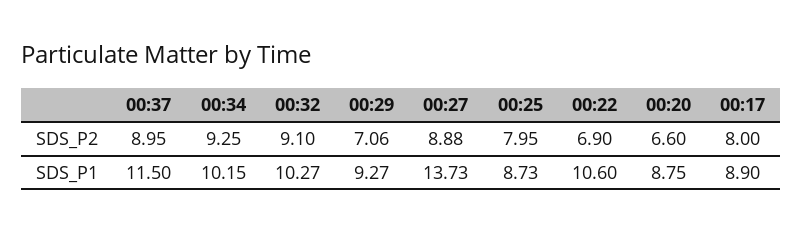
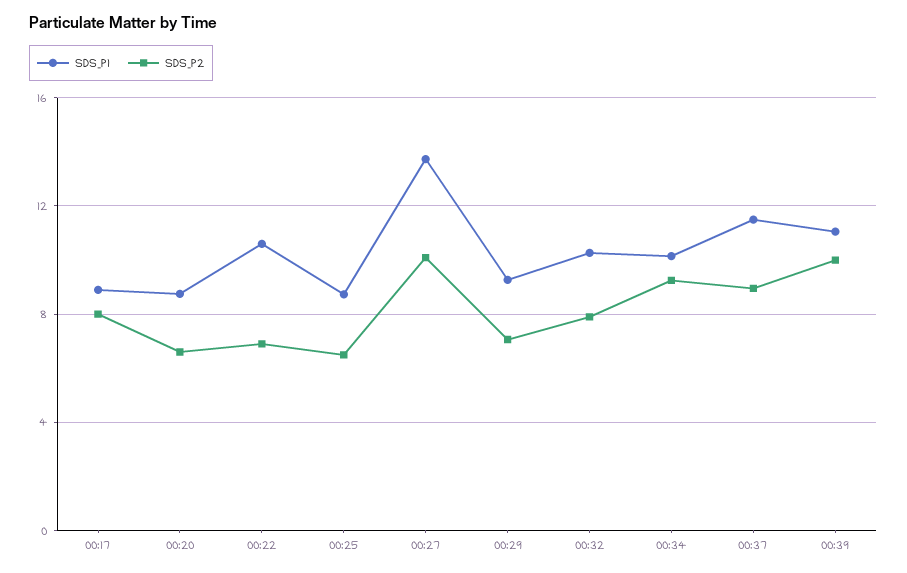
SDS_P2, 00:32: 9.1 -> 8
SDS_P2, 00:27: 8.88 -> 10
SDS_P2, 00:25: 7.95 -> 6.5
SDS_P1, 00:39: none -> 11
SDS_P2, 00:39: none -> 10

